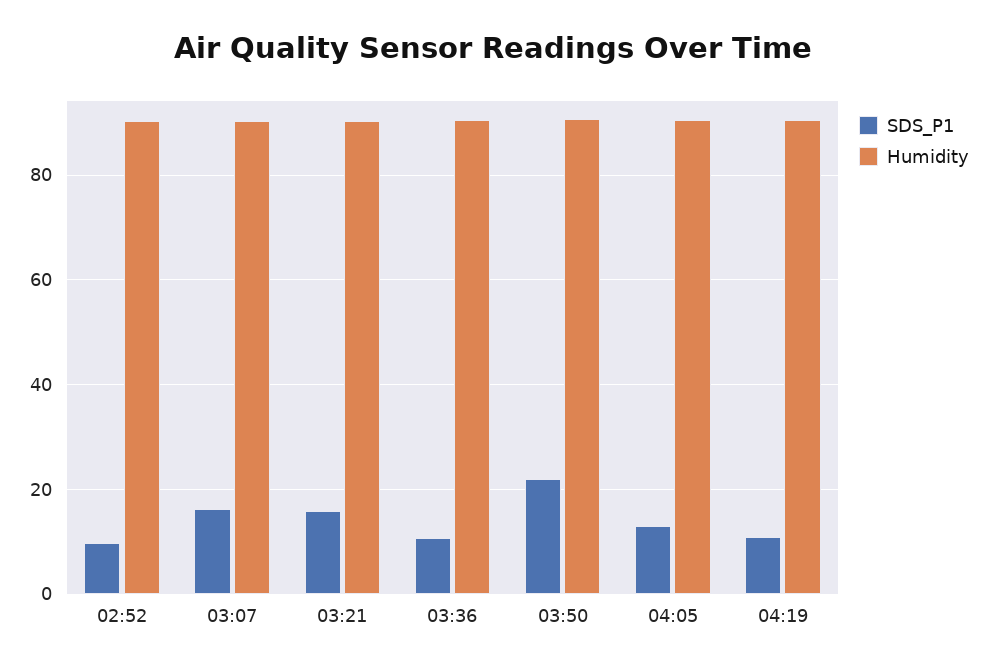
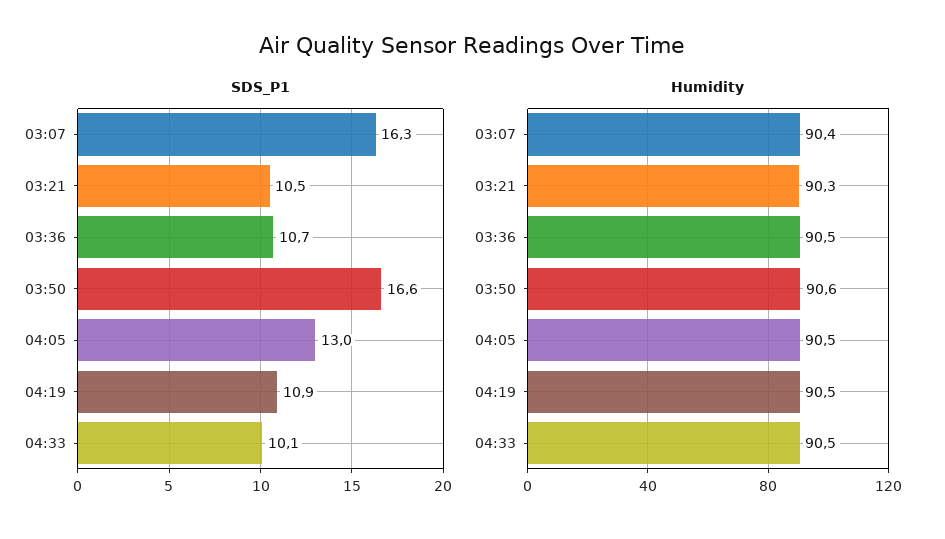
SDS_P1, 02:52: 10 -> none
Humidity, 02:52: 90 -> none
SDS_P1, 03:21: 16 -> 10.5
SDS_P1, 03:50: 22 -> 16.6
SDS_P1, 04:33: none -> 10.1
Humidity, 04:33: none -> 90.5

